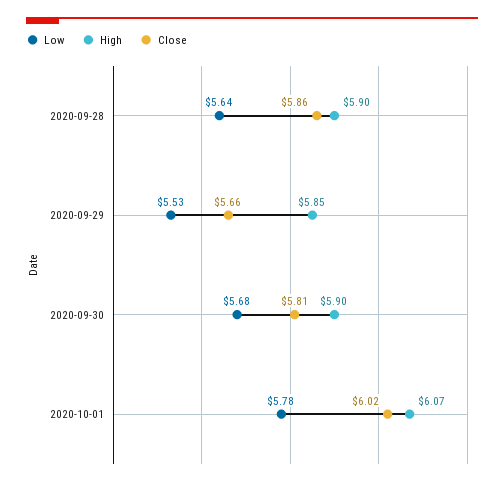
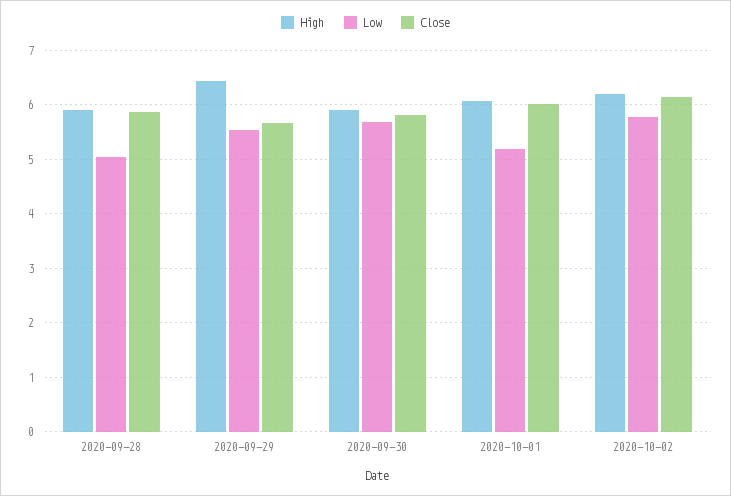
Low, 2020-09-28: 5.64 -> 5
High, 2020-09-29: 5.85 -> 6.4
Low, 2020-10-01: 5.78 -> 5.2
High, 2020-10-02: none -> 6.2
Low, 2020-10-02: none -> 5.8
Close, 2020-10-02: none -> 6.2

